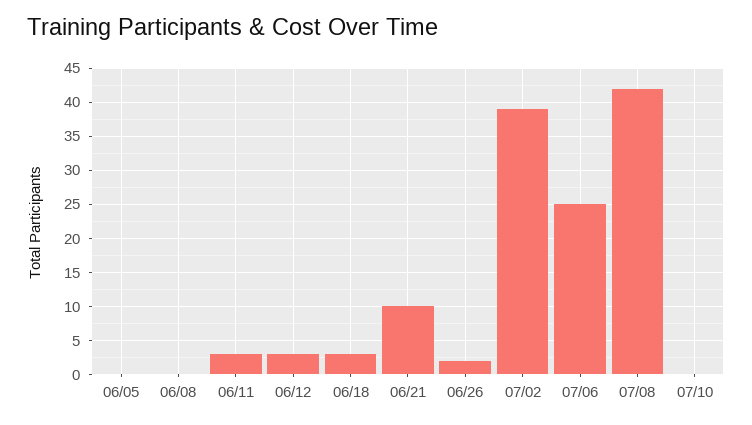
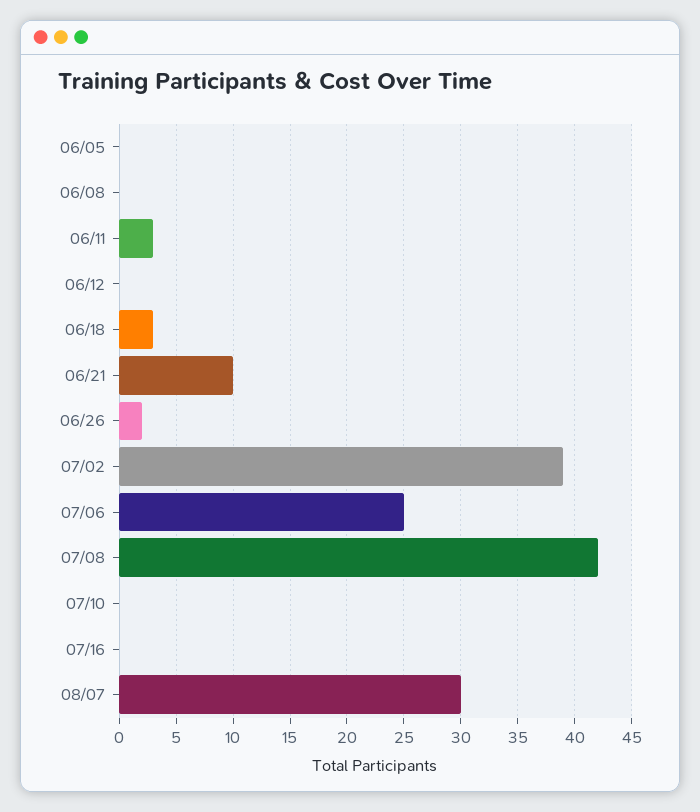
06/12: 3 -> 0
07/16: none -> 0
08/07: none -> 30

